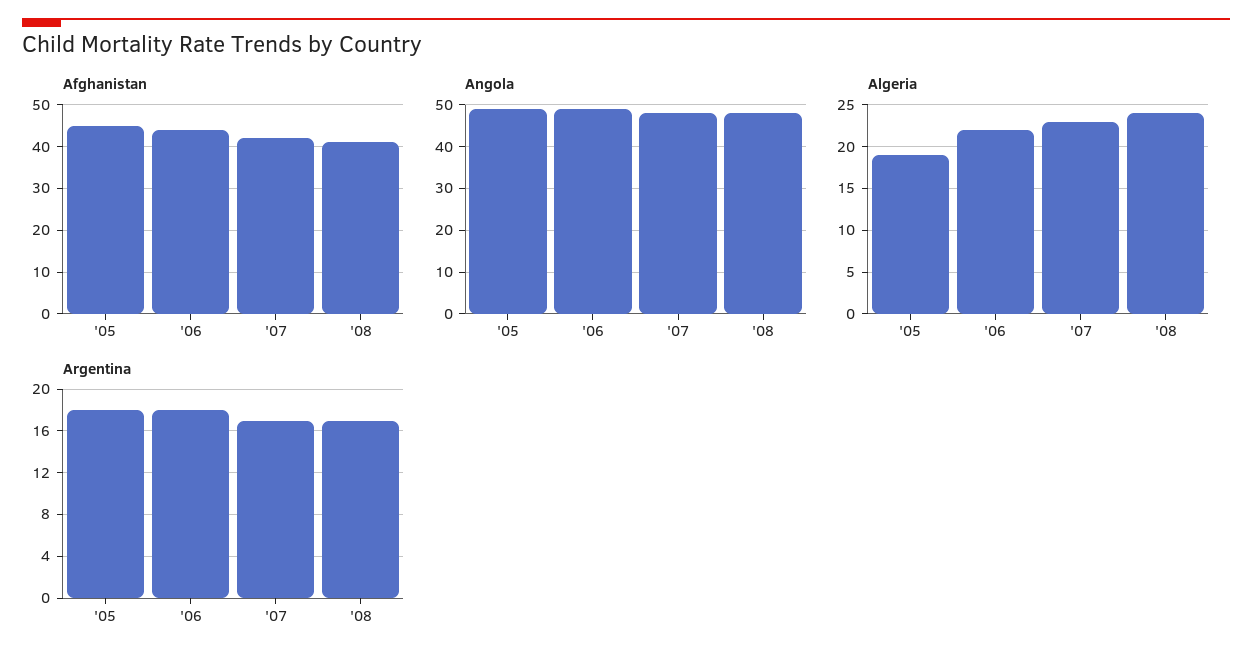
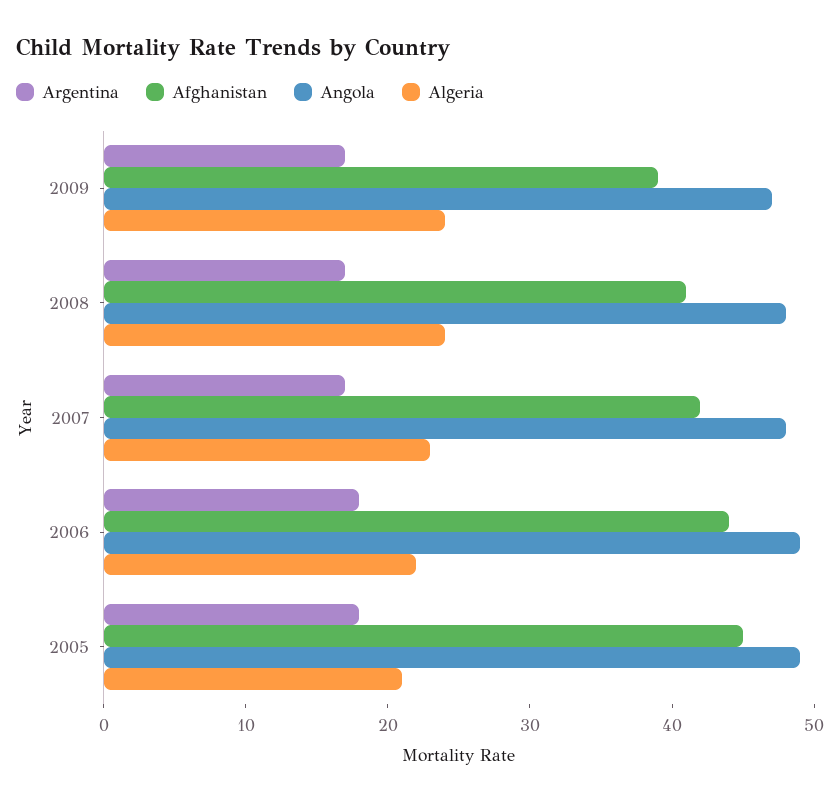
Algeria, '05: 19 -> 21
Argentina, 2009: none -> 17
Afghanistan, 2009: none -> 39
Angola, 2009: none -> 47
Algeria, 2009: none -> 24

